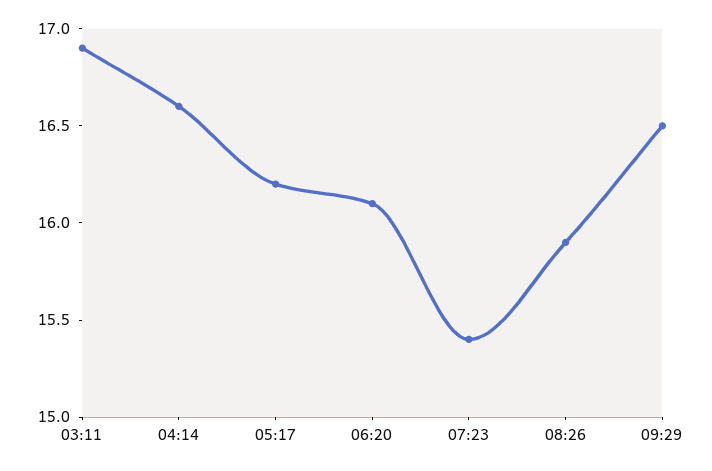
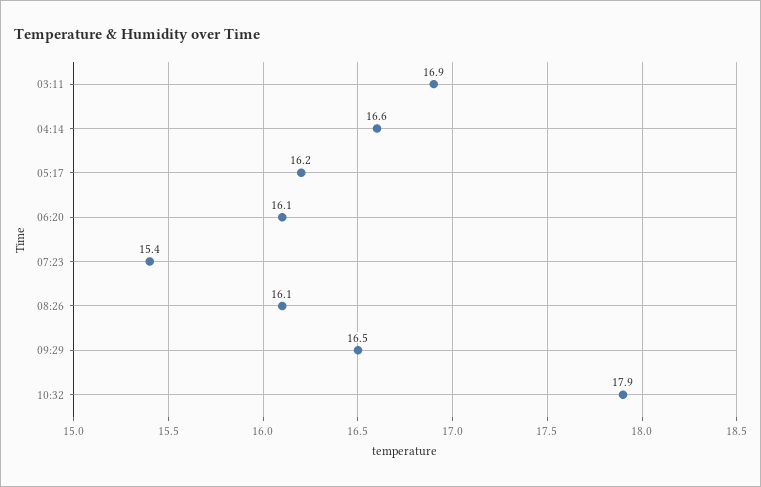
08:26: 15.9 -> 16.1
10:32: none -> 17.9

